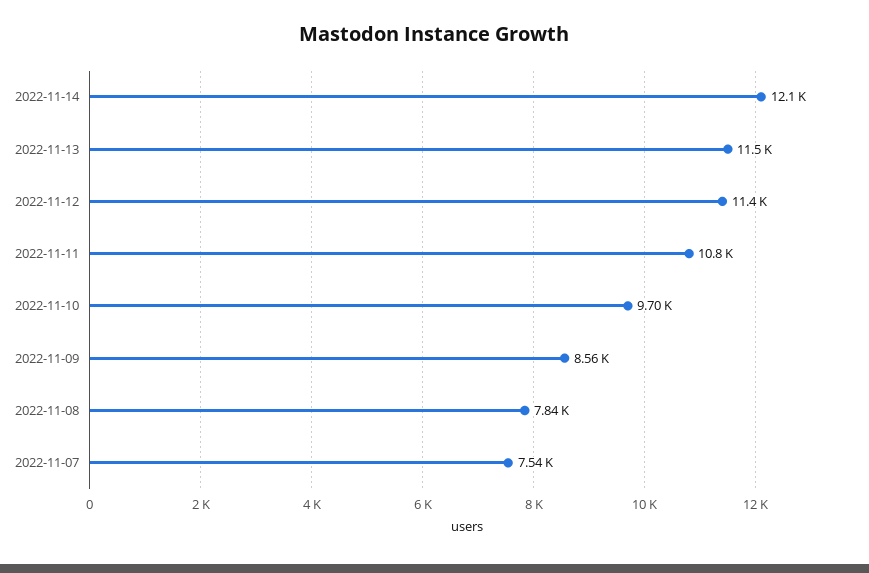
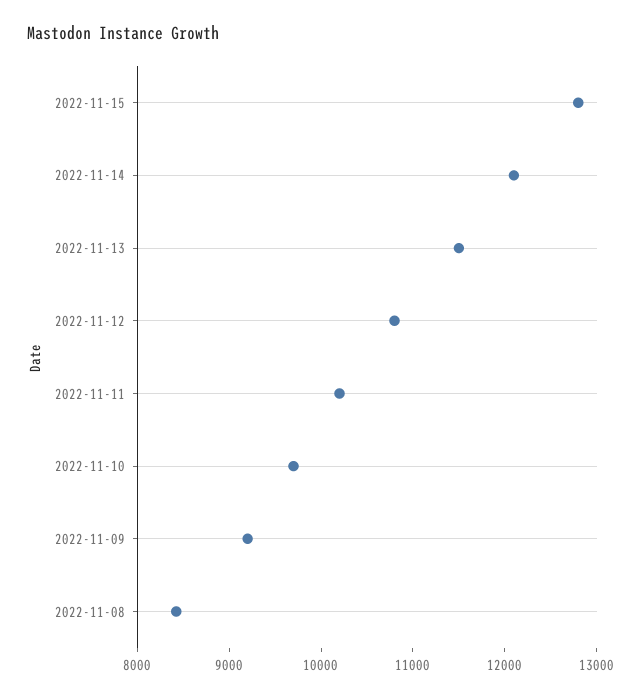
2022-11-12: 11400 -> 10800
2022-11-11: 10800 -> 10200
2022-11-09: 8560 -> 9200
2022-11-08: 7840 -> 8400
2022-11-07: 7540 -> none
2022-11-15: none -> 12800

